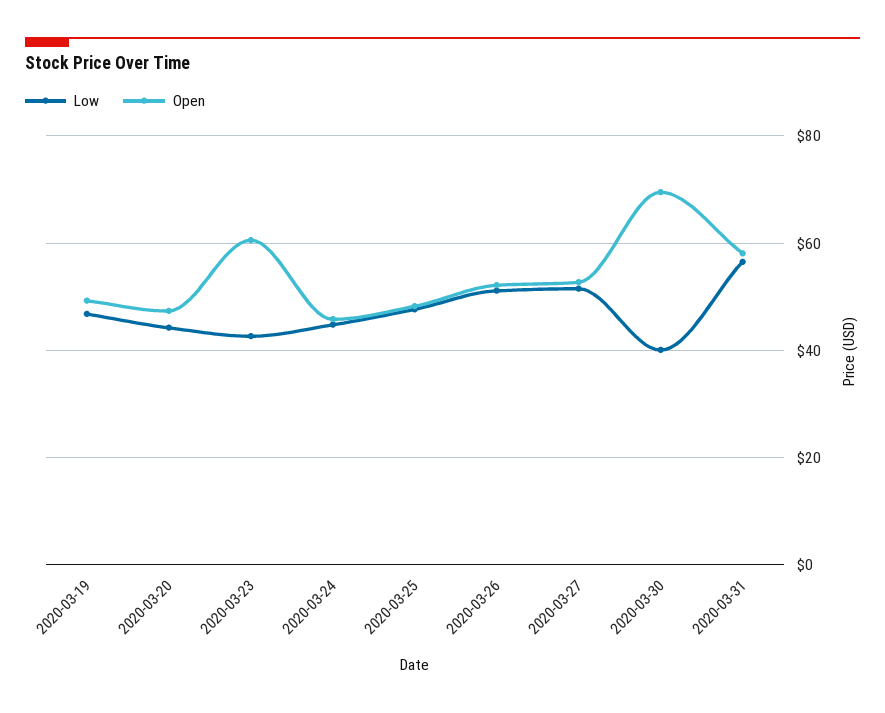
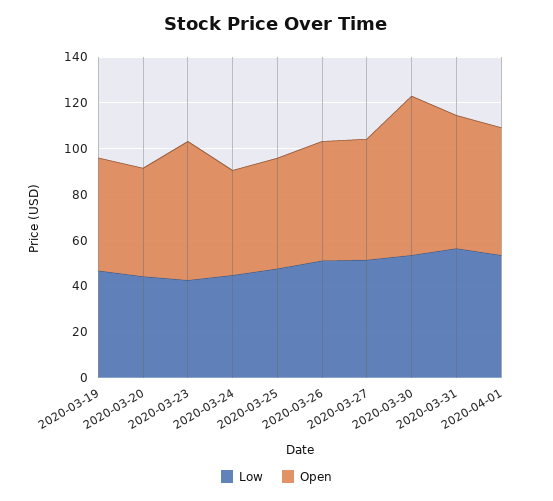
Low, 2020-03-30: 40 -> 55
Low, 2020-04-01: none -> 55
Open, 2020-04-01: none -> 55

